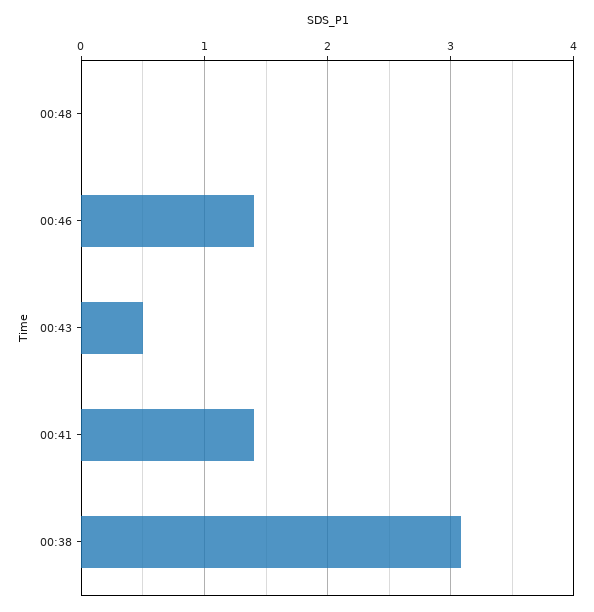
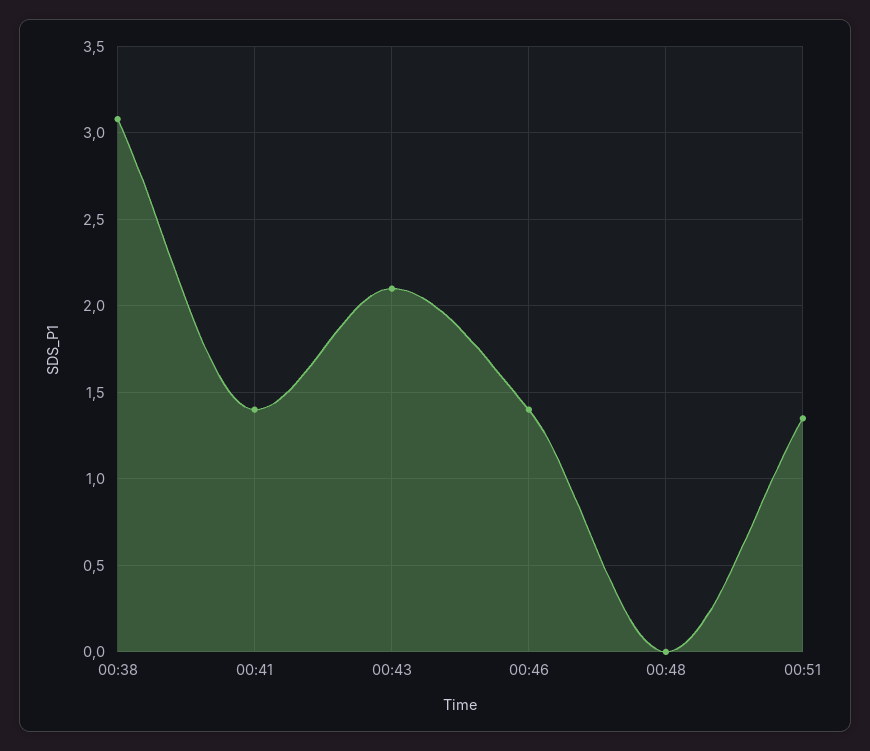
00:43: 0.5 -> 2.1
00:51: none -> 1.35

